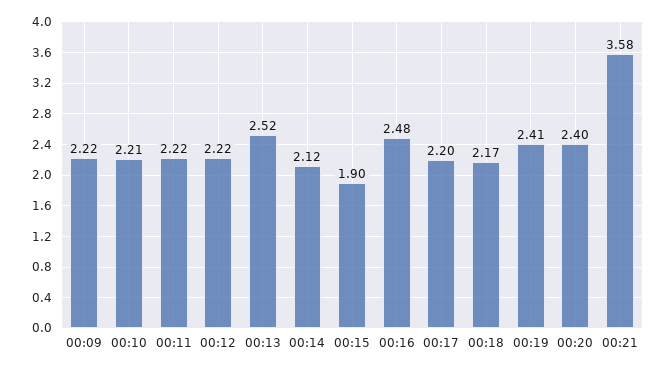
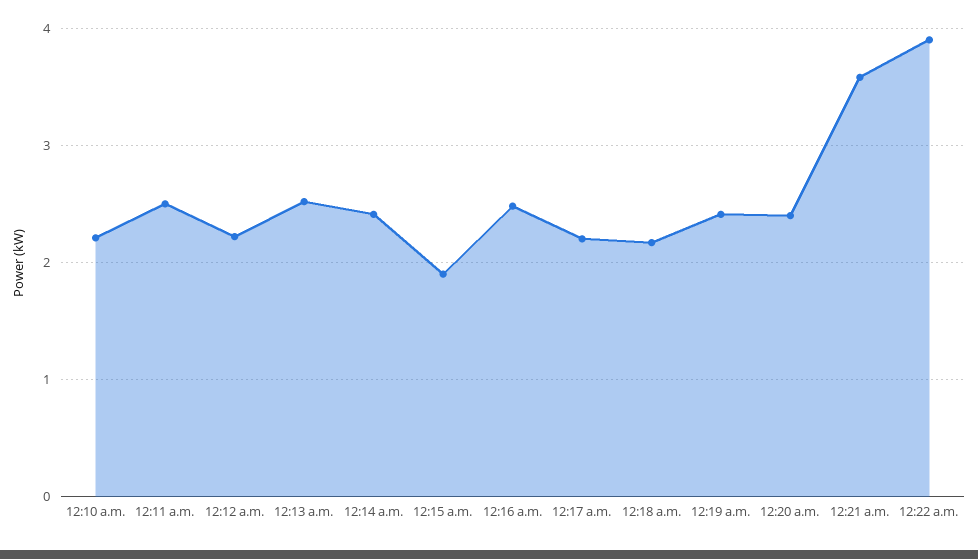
00:09: 2.22 -> none
00:11: 2.22 -> 2.5
00:14: 2.12 -> 2.4
12:22 a.m.: none -> 3.9

